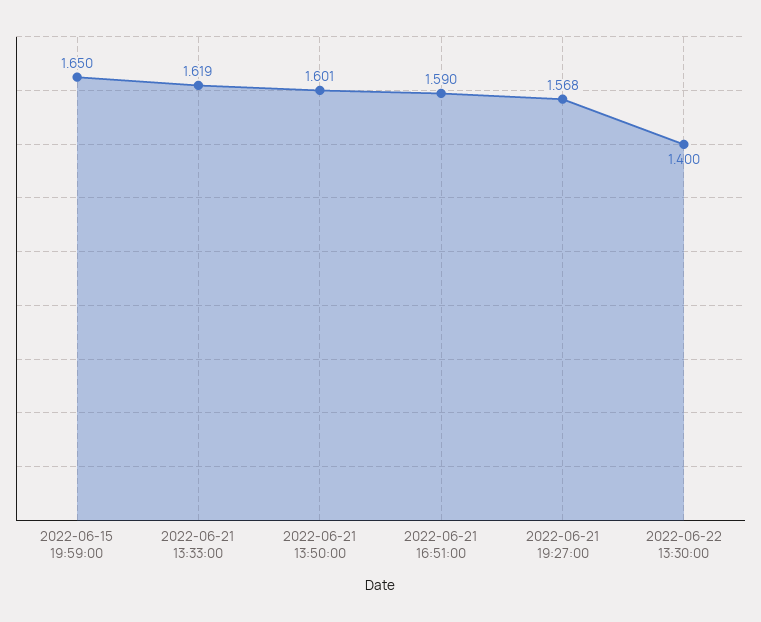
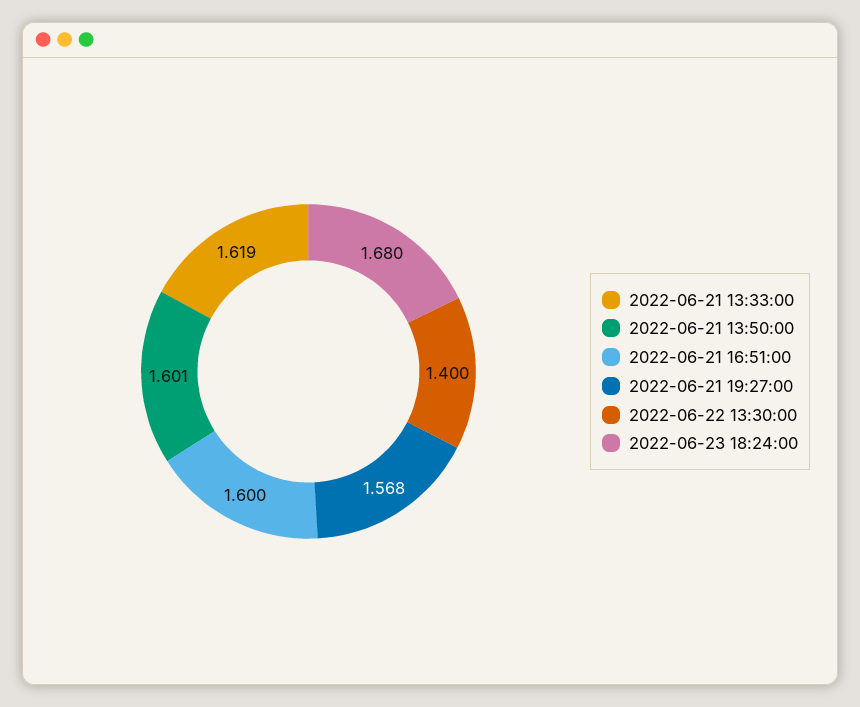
2022-06-15 19:59:00: 1.65 -> none
2022-06-21 16:51:00: 1.59 -> 1.6
2022-06-23 18:24:00: none -> 1.68

